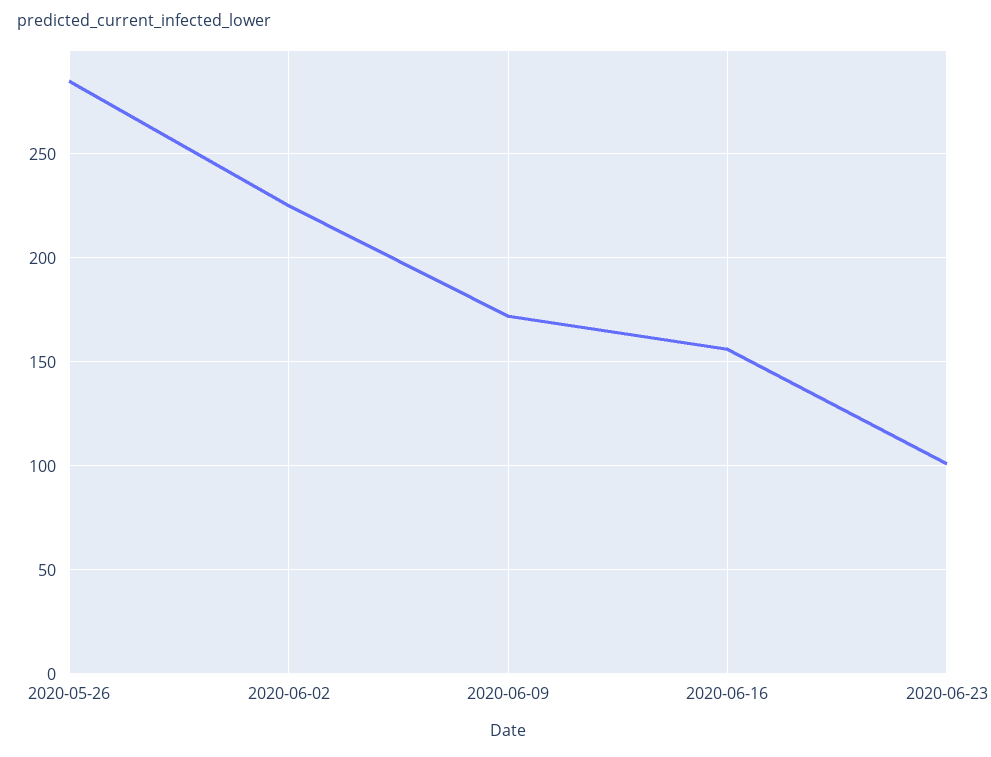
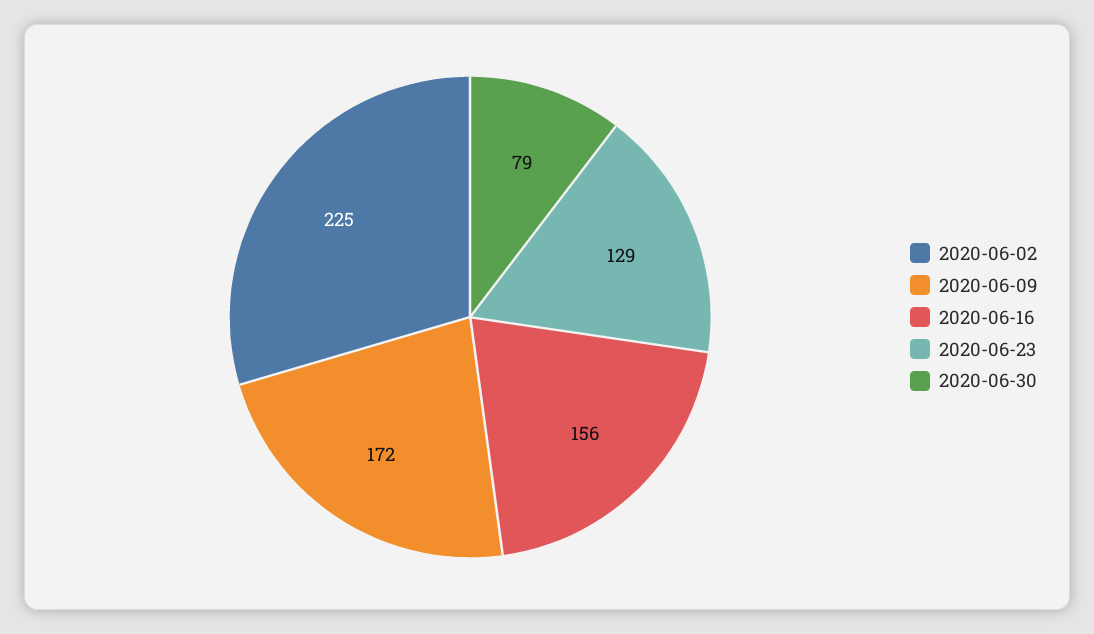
2020-05-26: 285 -> none
2020-06-23: 100 -> 129
2020-06-30: none -> 79

